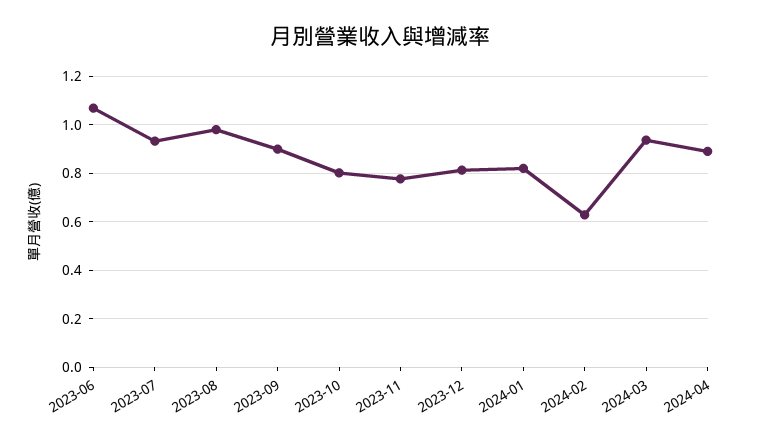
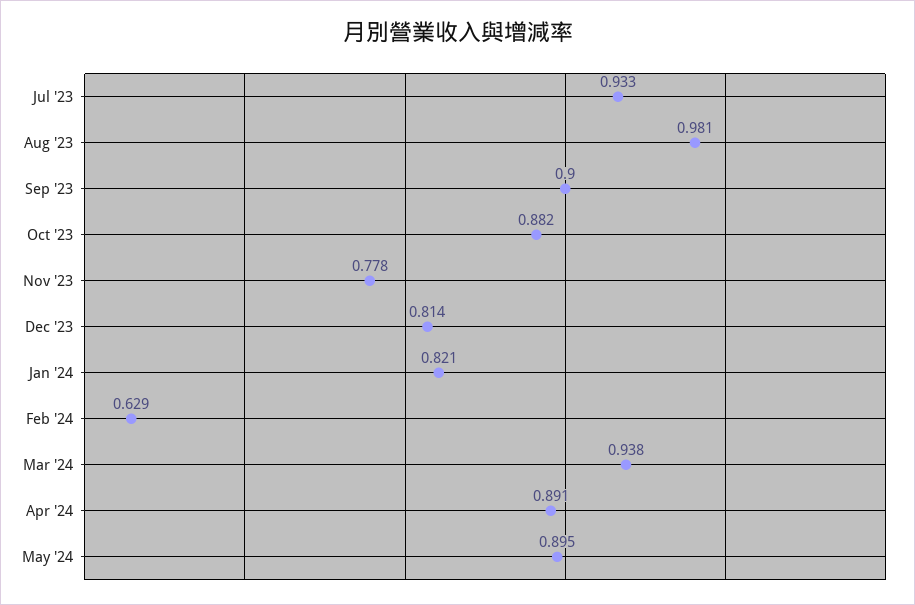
2023-06: 1.075 -> none
2023-10: 0.8 -> 0.882
May '24: none -> 0.895

